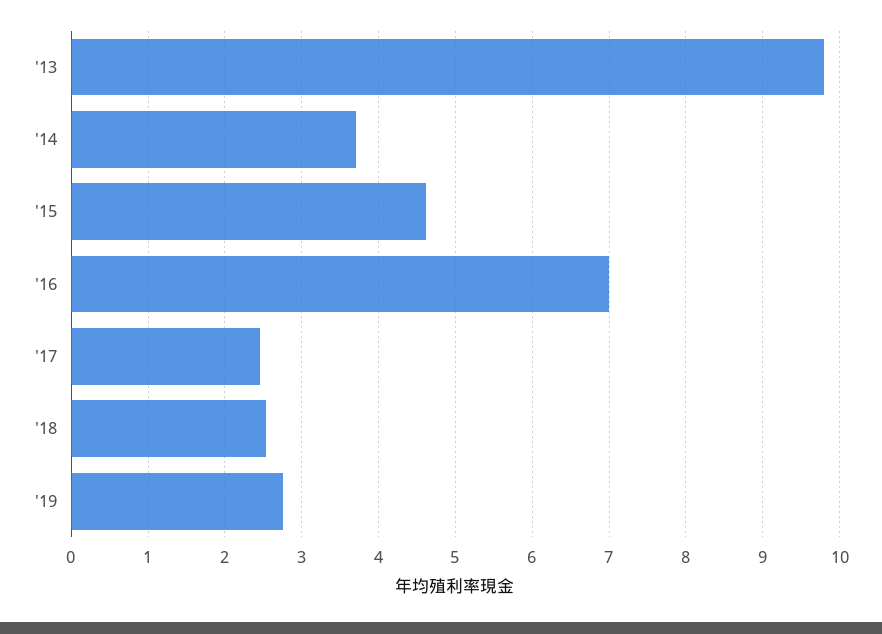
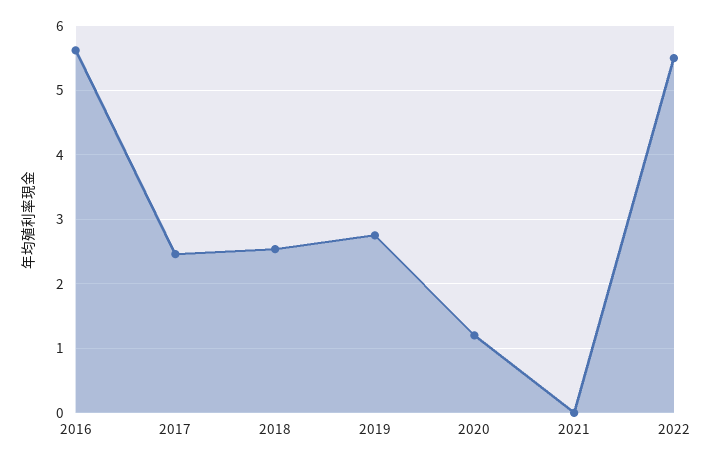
'13: 9.8 -> none
'14: 3.7 -> none
'15: 4.6 -> none
'16: 7 -> 5.6
2020: none -> 1.2
2021: none -> 0
2022: none -> 5.5

